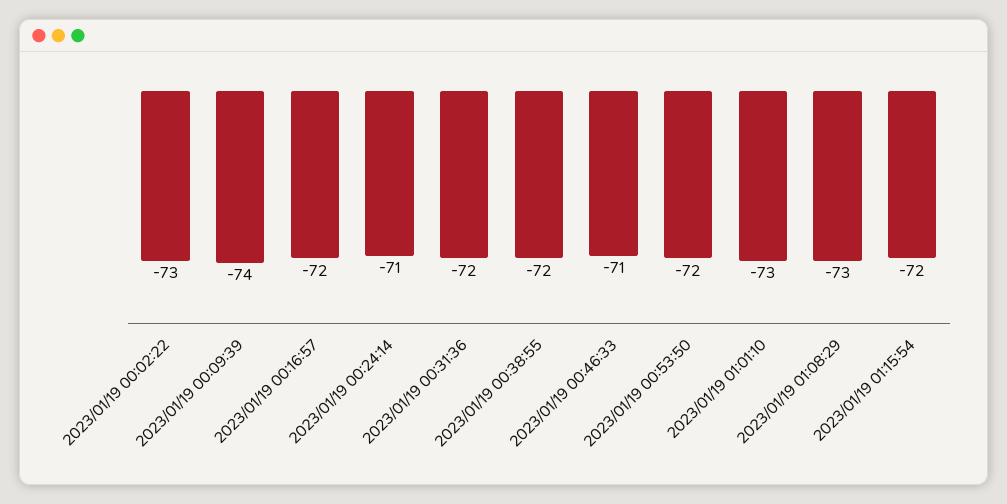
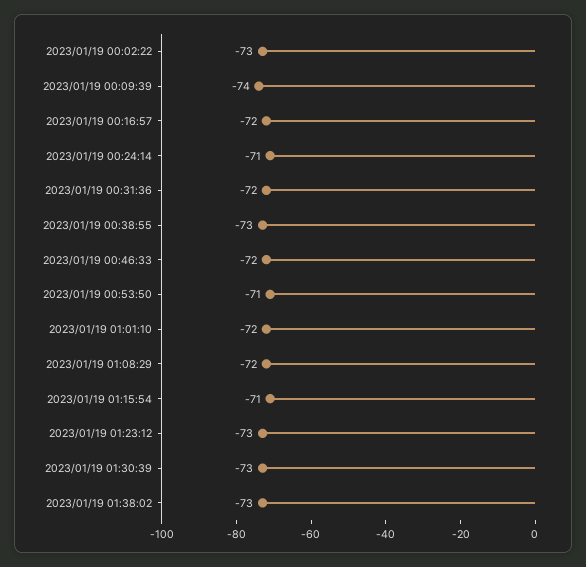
2023/01/19 00:38:55: -72 -> -73
2023/01/19 00:46:33: -71 -> -72
2023/01/19 00:53:50: -72 -> -71
2023/01/19 01:01:10: -73 -> -72
2023/01/19 01:08:29: -73 -> -72
2023/01/19 01:15:54: -72 -> -71
2023/01/19 01:23:12: none -> -73
2023/01/19 01:30:39: none -> -73
2023/01/19 01:38:02: none -> -73

